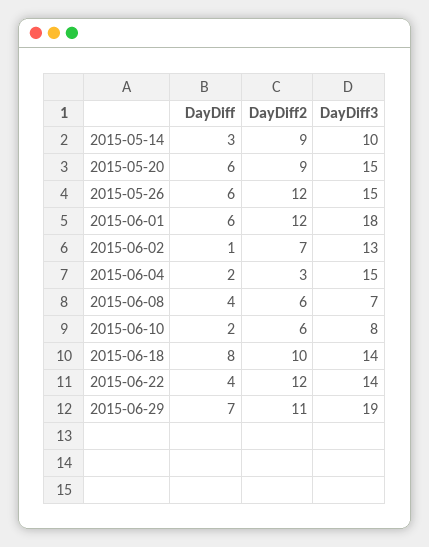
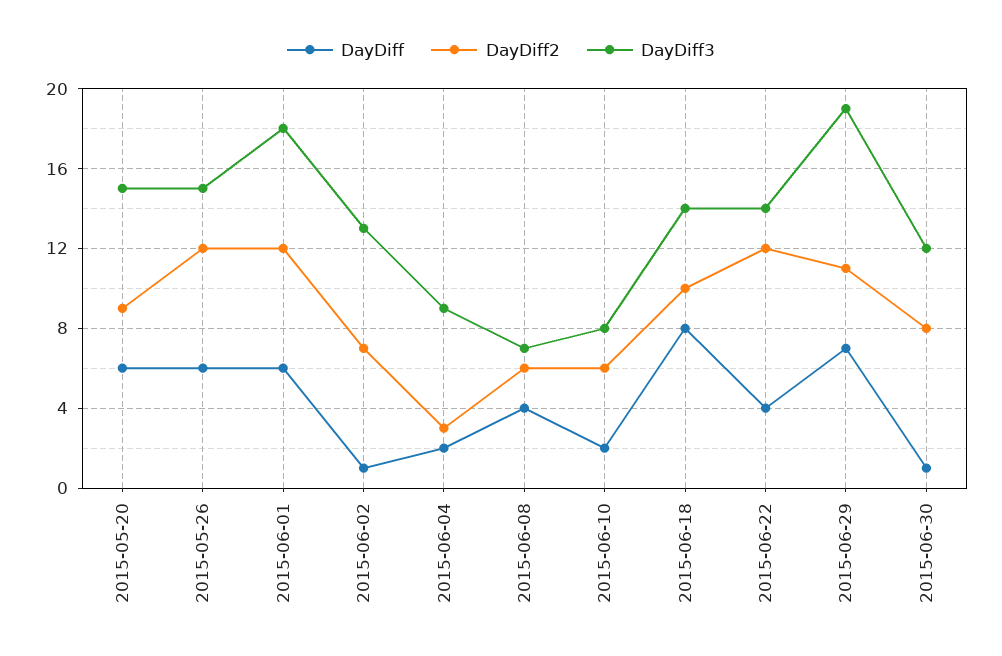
DayDiff, 2015-05-14: 3 -> none
DayDiff2, 2015-05-14: 9 -> none
DayDiff3, 2015-05-14: 10 -> none
DayDiff3, 2015-06-04: 15 -> 9
DayDiff, 2015-06-30: none -> 1
DayDiff2, 2015-06-30: none -> 8
DayDiff3, 2015-06-30: none -> 12

